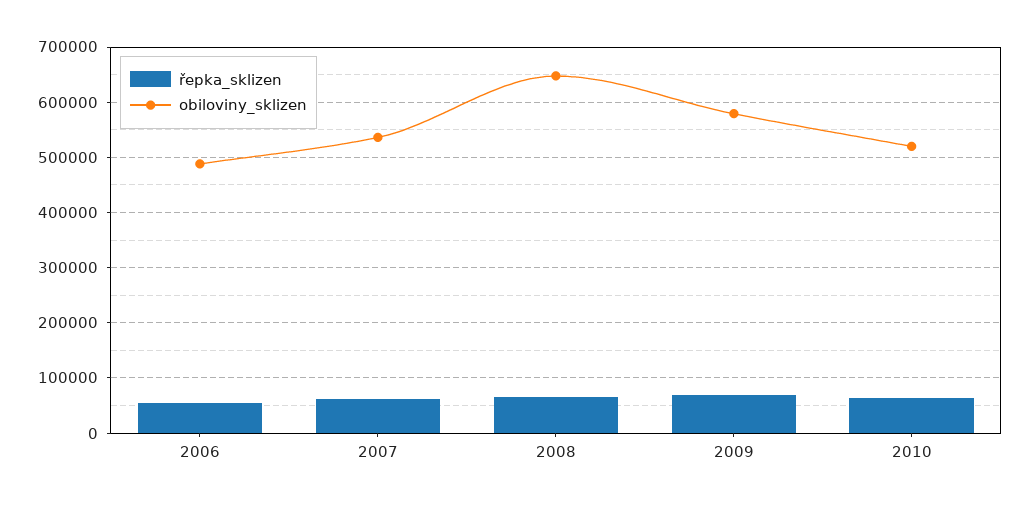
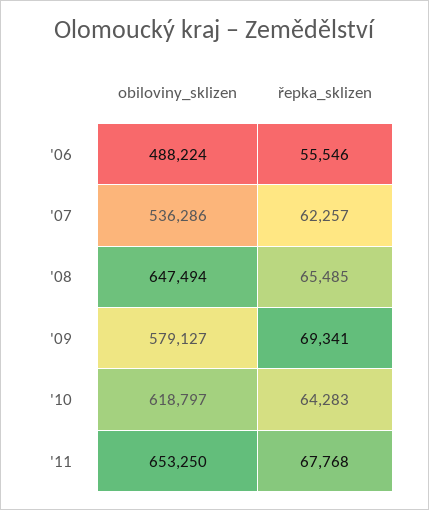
obiloviny_sklizen, 2010: 520000 -> 618797
obiloviny_sklizen, '11: none -> 653250
řepka_sklizen, '11: none -> 67768

